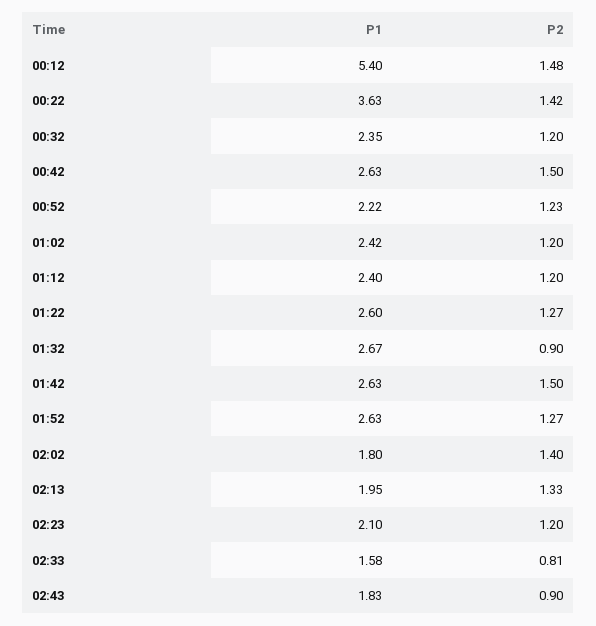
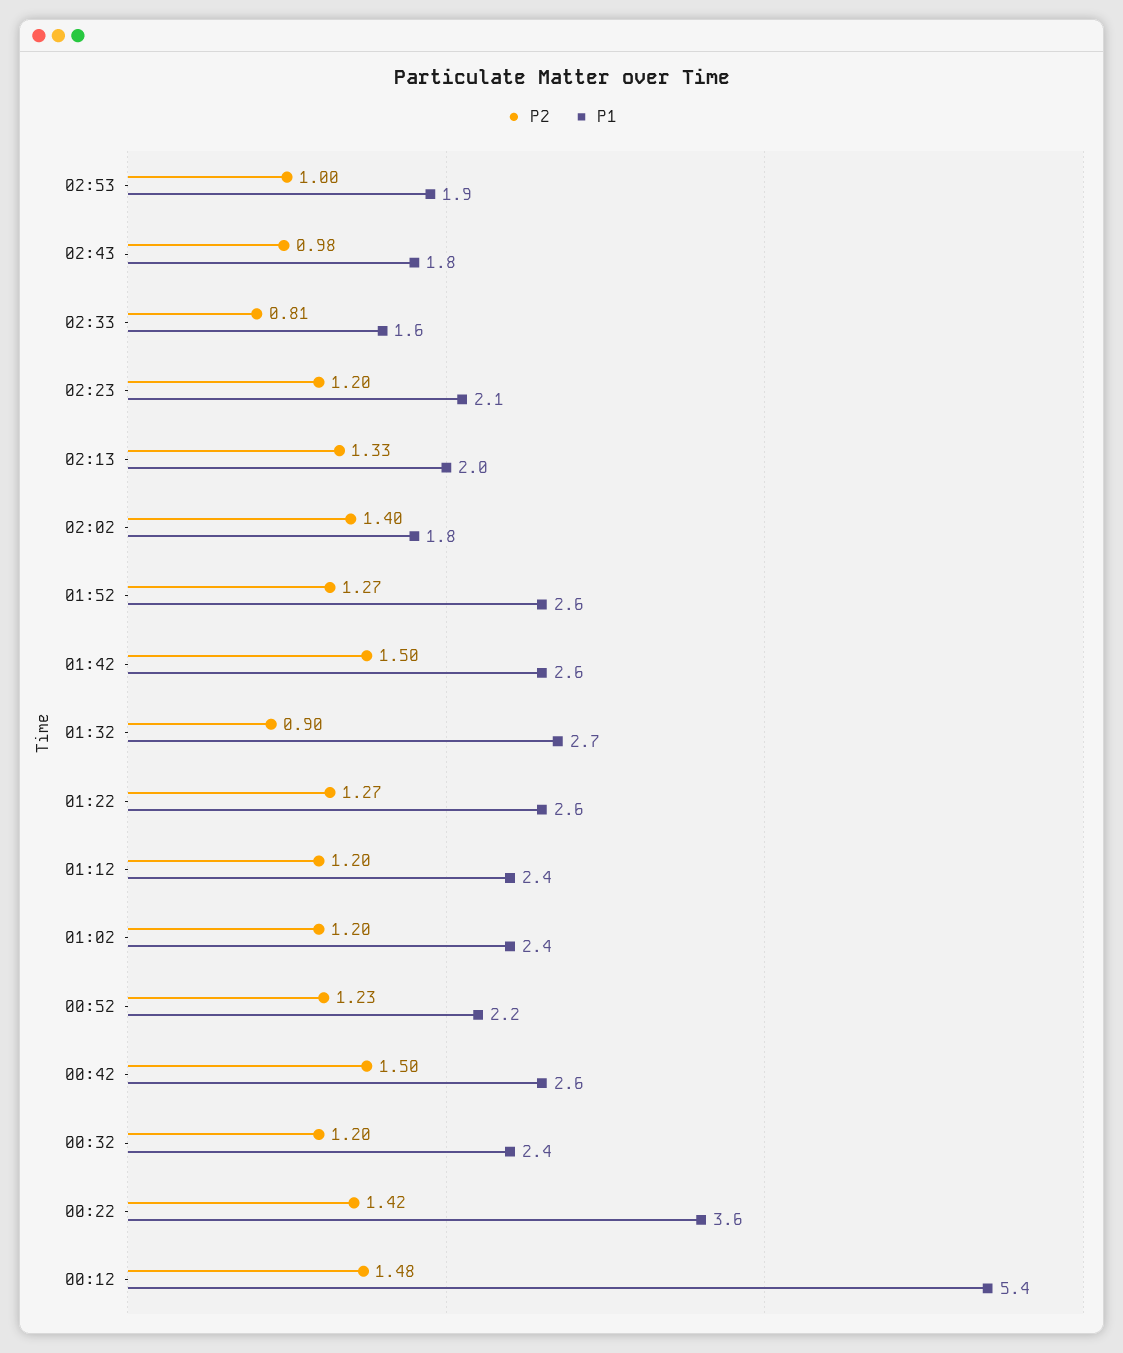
P2, 02:43: 0.9 -> 0.98
P2, 02:53: none -> 1
P1, 02:53: none -> 1.9

